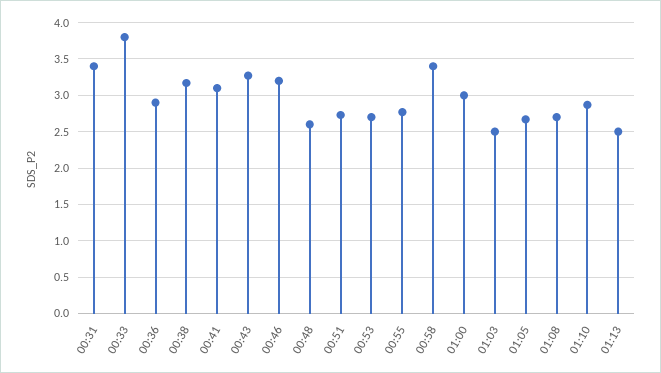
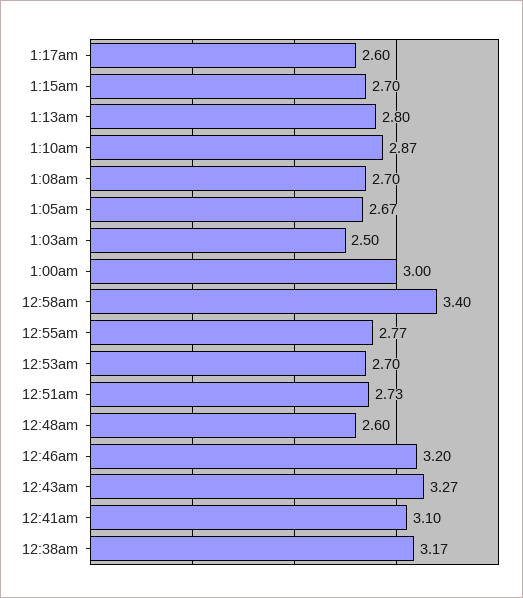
00:31: 3.4 -> none
00:33: 3.8 -> none
00:36: 2.9 -> none
01:13: 2.5 -> 2.8
1:17am: none -> 2.6
1:15am: none -> 2.7

